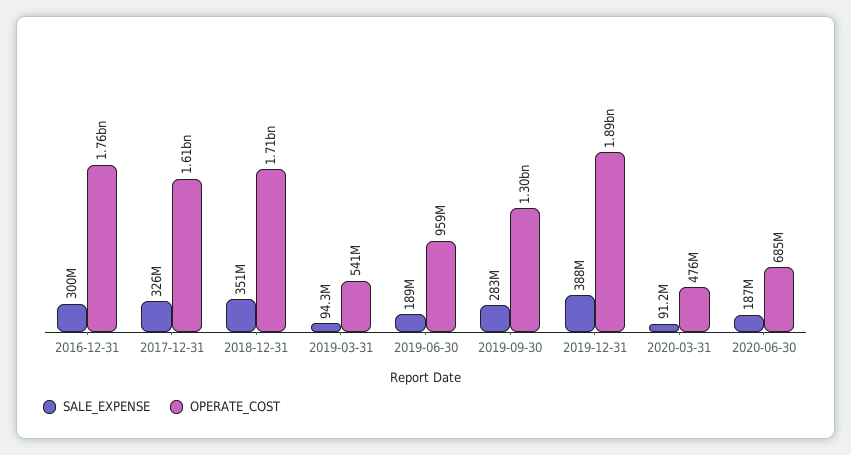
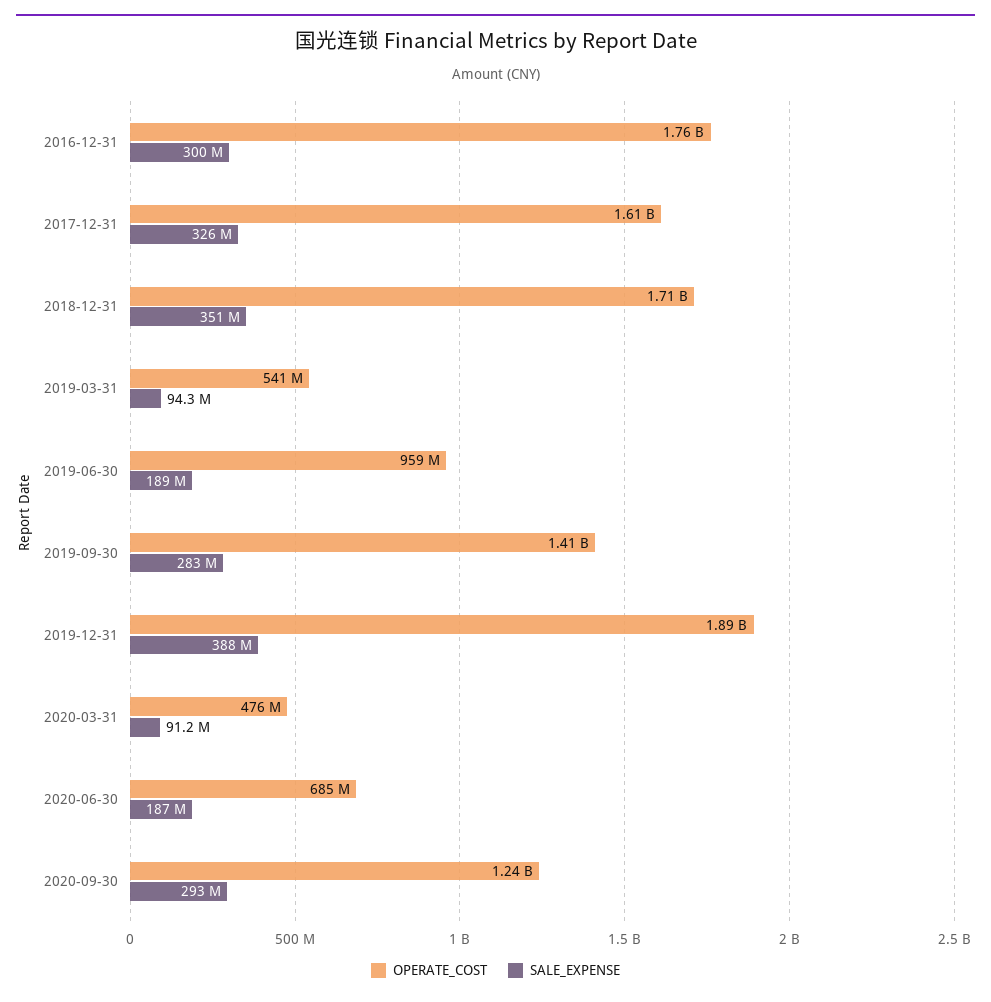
OPERATE_COST, 2019-09-30: 1300000000 -> 1410000000
OPERATE_COST, 2020-09-30: none -> 1240000000
SALE_EXPENSE, 2020-09-30: none -> 293000000

